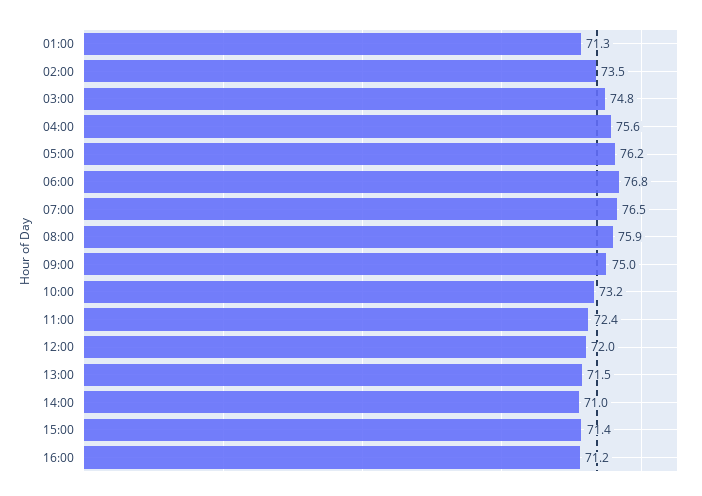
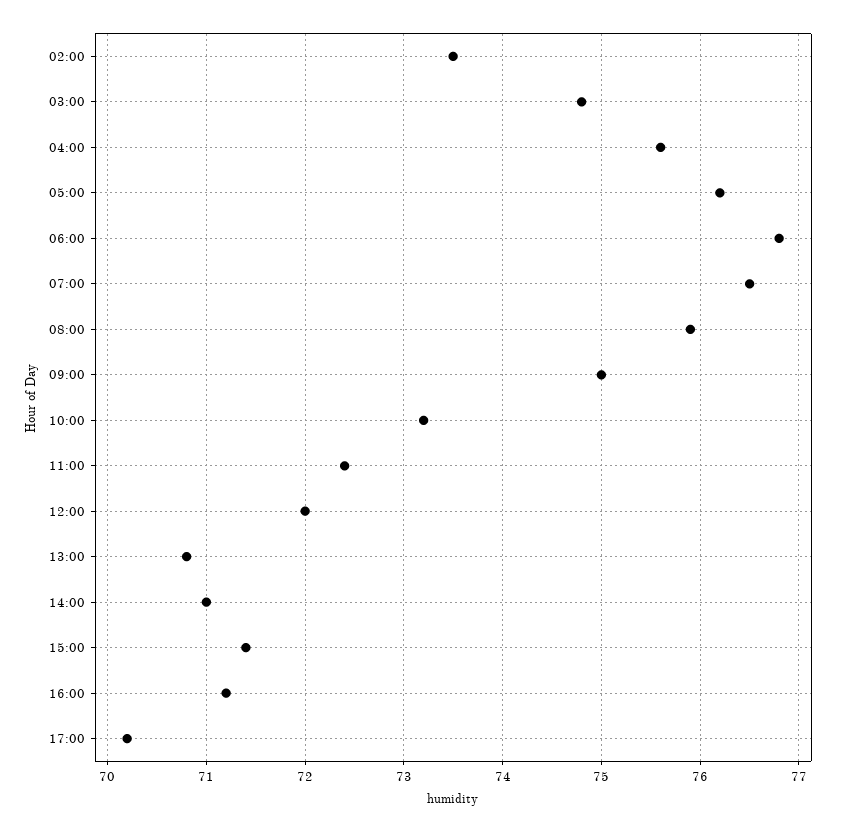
01:00: 71.3 -> none
13:00: 71.5 -> 70.8
17:00: none -> 70.2

